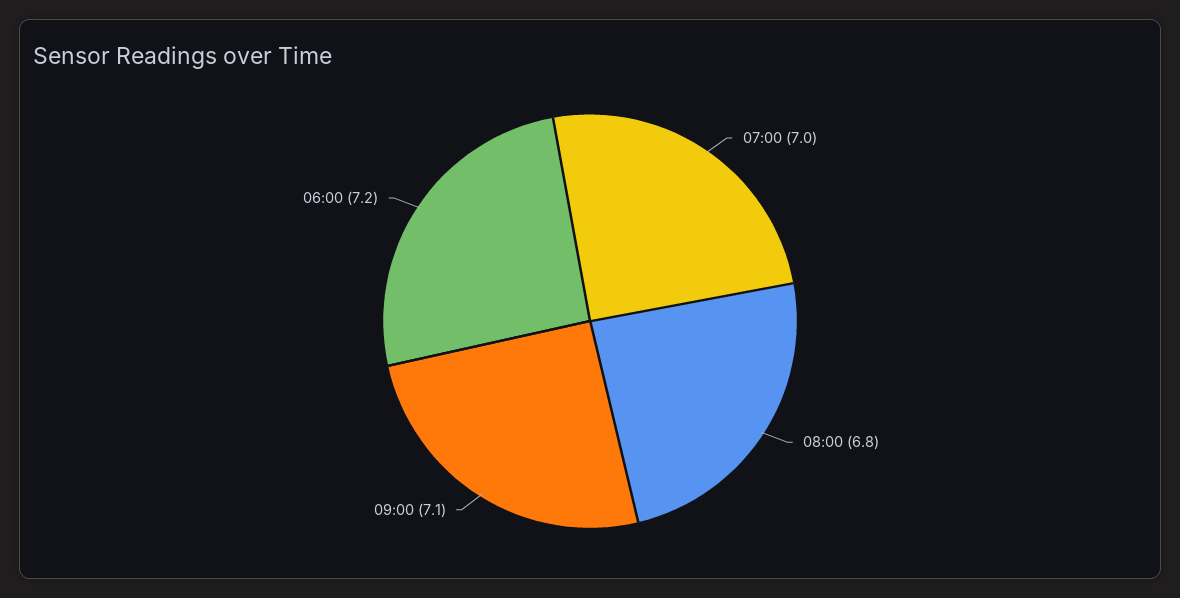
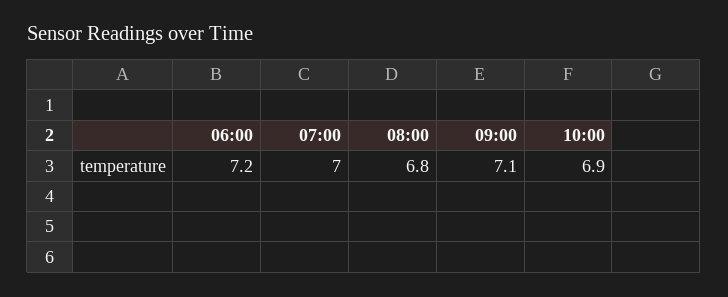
10:00: none -> 6.9

